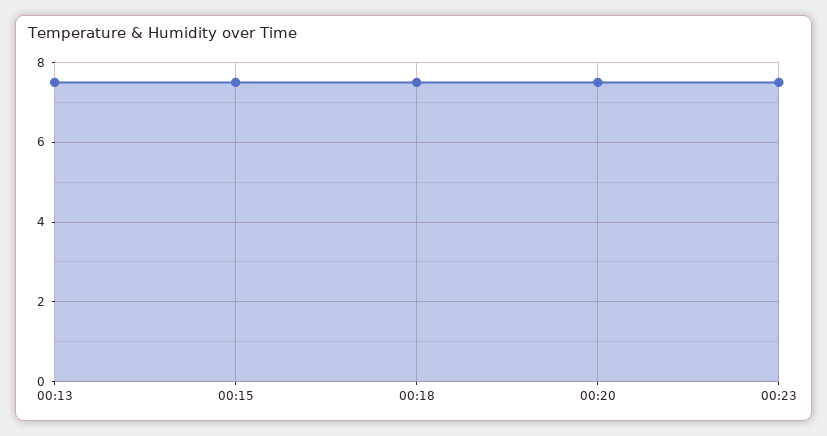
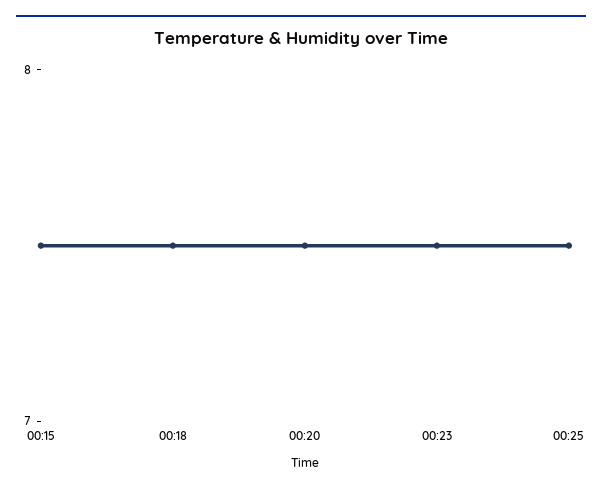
00:13: 7.5 -> none
00:25: none -> 7.5

